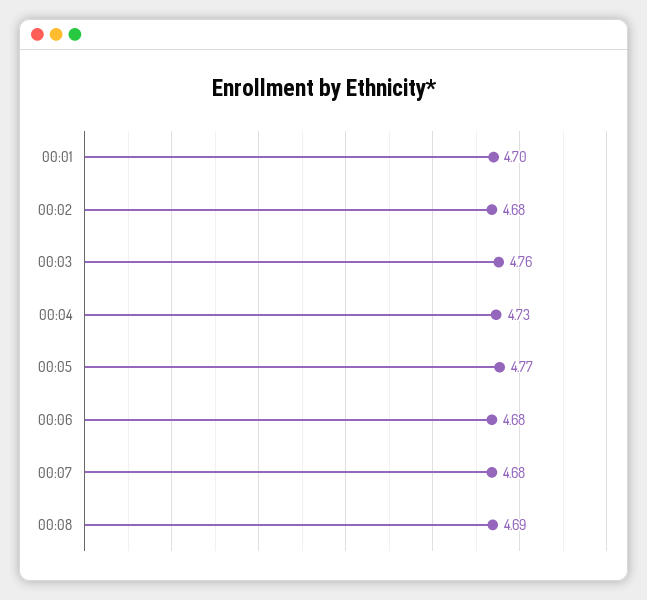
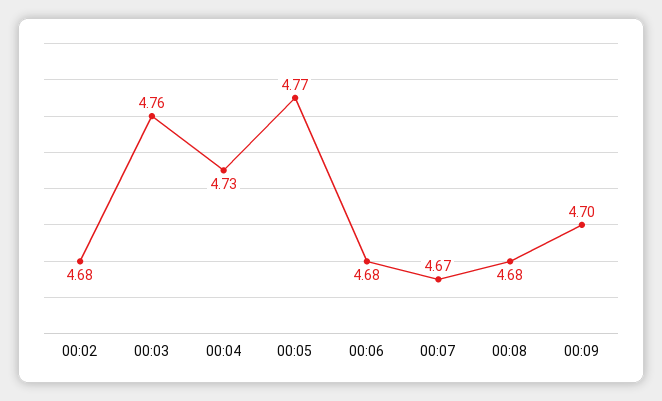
00:01: 4.7 -> none
00:07: 4.68 -> 4.67
00:08: 4.69 -> 4.68
00:09: none -> 4.7

